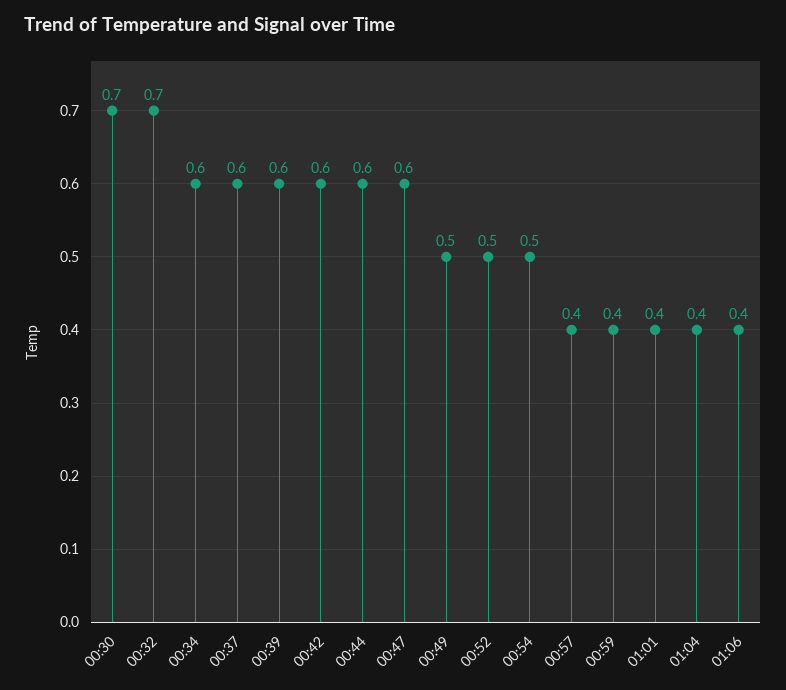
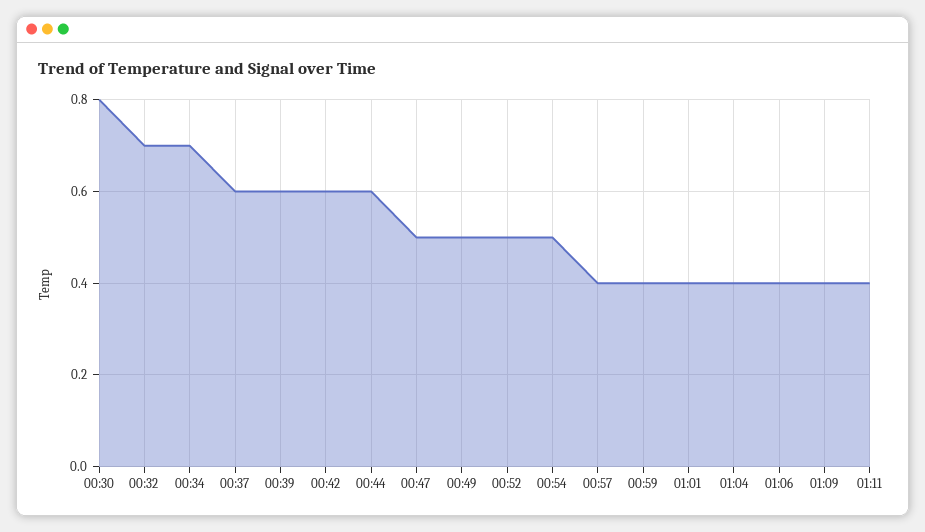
00:30: 0.7 -> 0.8
00:34: 0.6 -> 0.7
00:47: 0.6 -> 0.5
01:09: none -> 0.4
01:11: none -> 0.4

